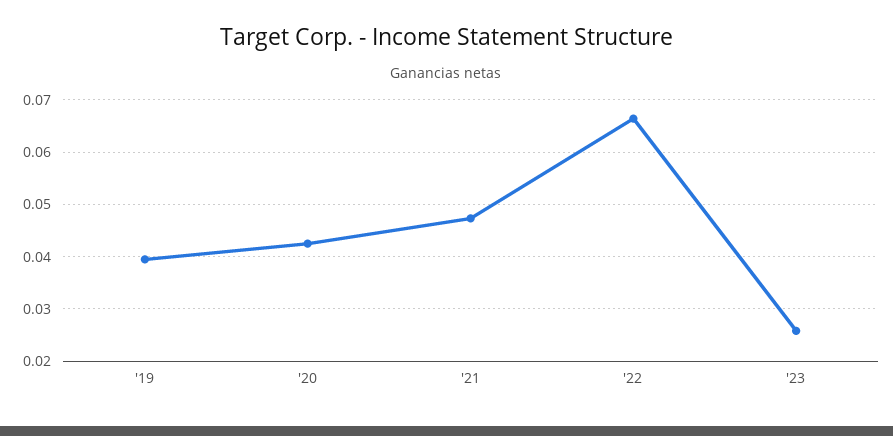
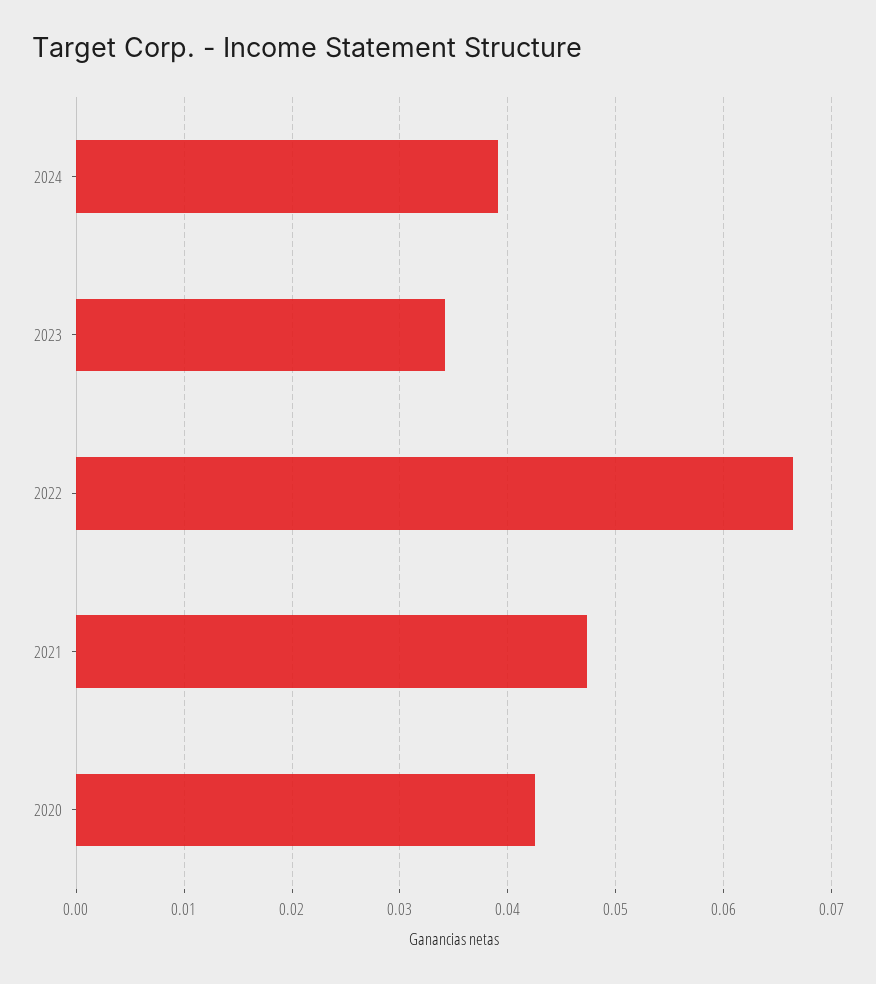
'19: 0.04 -> none
'23: 0.026 -> 0.034
2024: none -> 0.039

